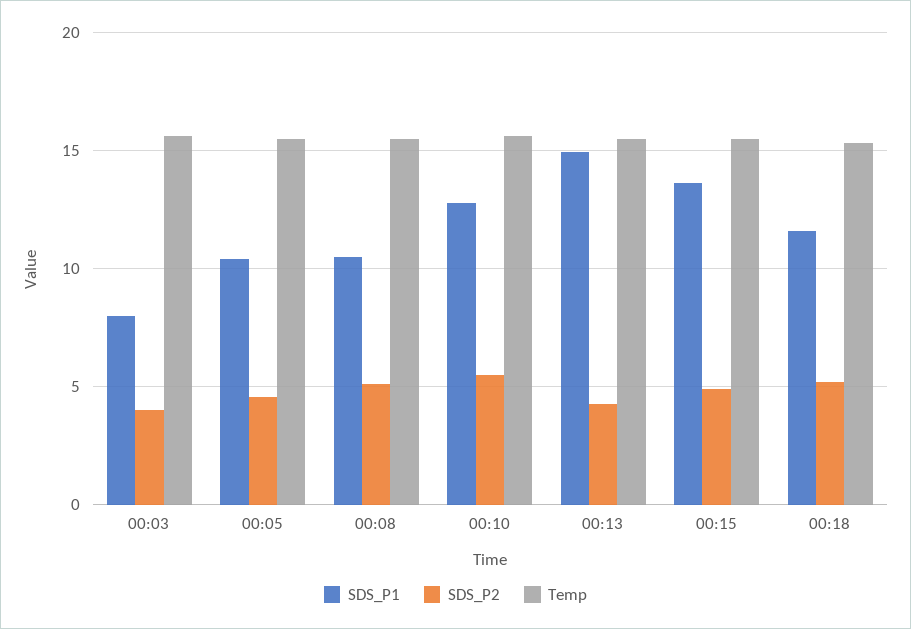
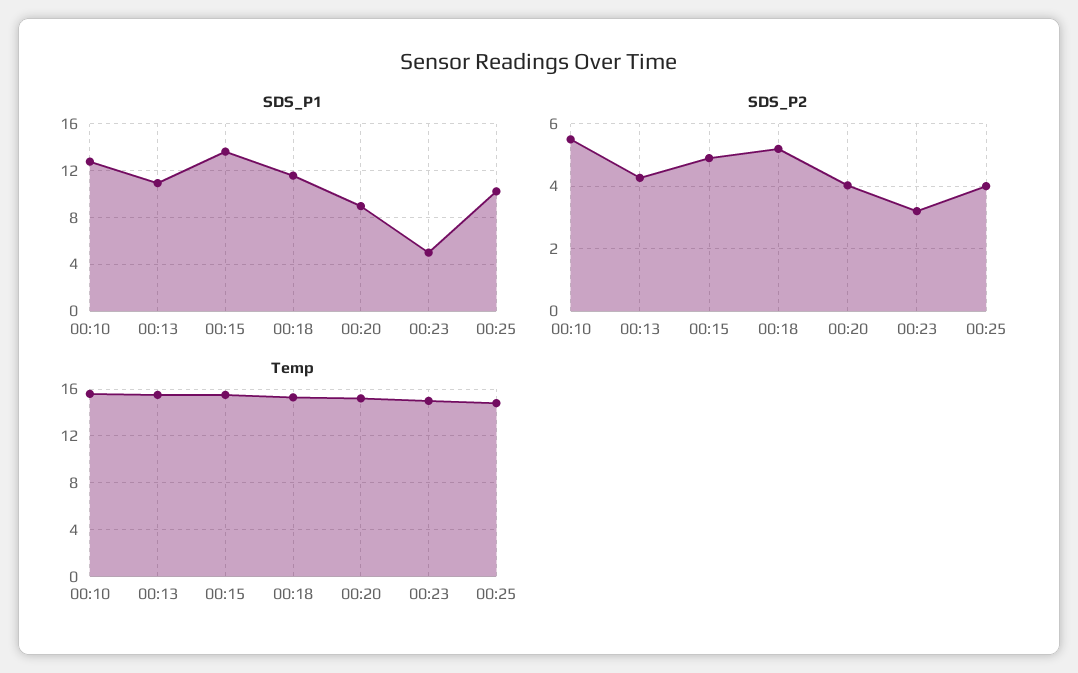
SDS_P1, 00:03: 8 -> none
SDS_P2, 00:03: 4 -> none
Temp, 00:03: 15.5 -> none
SDS_P1, 00:05: 10.5 -> none
SDS_P2, 00:05: 4.5 -> none
Temp, 00:05: 15.5 -> none
SDS_P1, 00:08: 10.5 -> none
SDS_P2, 00:08: 5 -> none
Temp, 00:08: 15.5 -> none
SDS_P1, 00:13: 15 -> 11
SDS_P1, 00:20: none -> 9
SDS_P1, 00:23: none -> 5
SDS_P1, 00:25: none -> 10
SDS_P2, 00:20: none -> 4
SDS_P2, 00:23: none -> 3.2
SDS_P2, 00:25: none -> 4
Temp, 00:20: none -> 15
Temp, 00:23: none -> 15
Temp, 00:25: none -> 15

